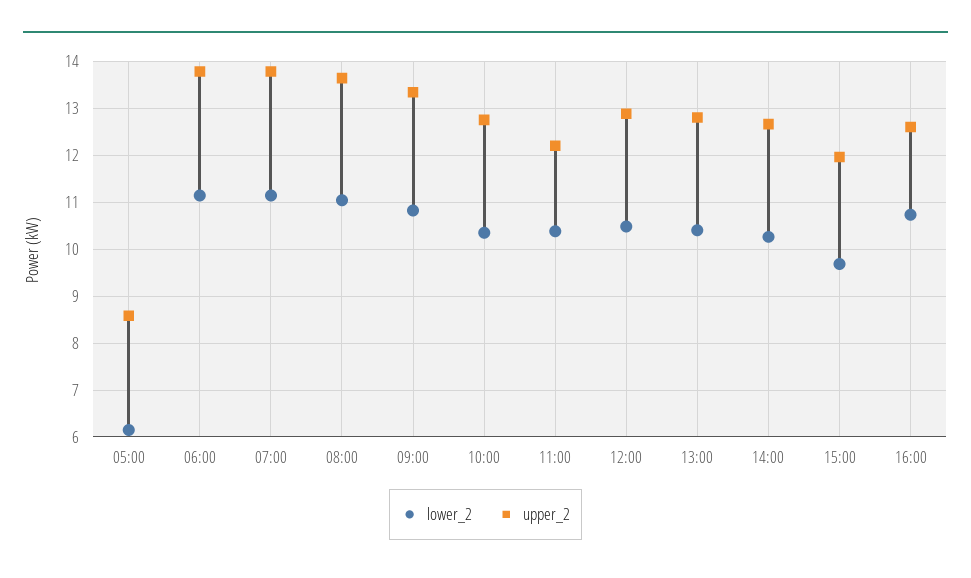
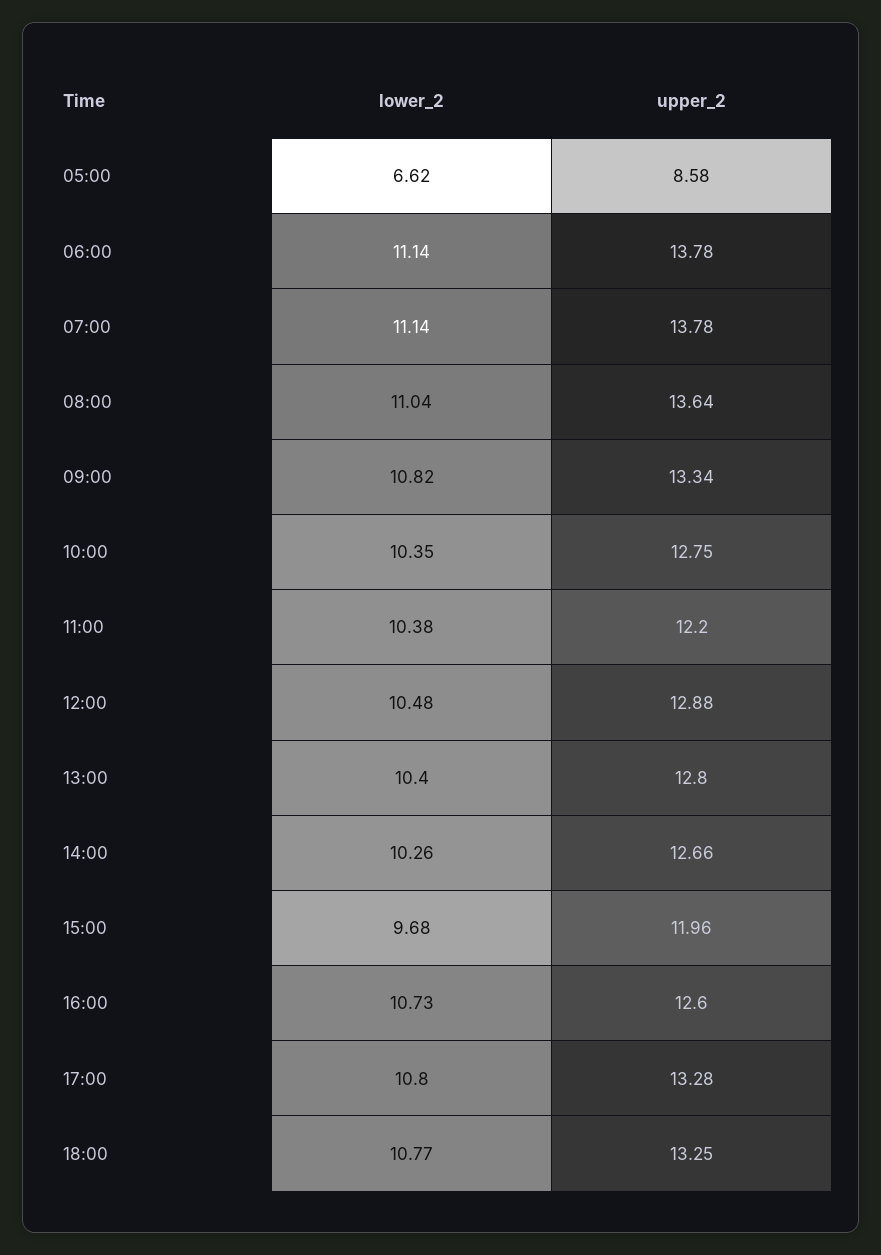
lower_2, 05:00: 6.2 -> 6.62
lower_2, 17:00: none -> 10.8
upper_2, 17:00: none -> 13.28
lower_2, 18:00: none -> 10.77
upper_2, 18:00: none -> 13.25

